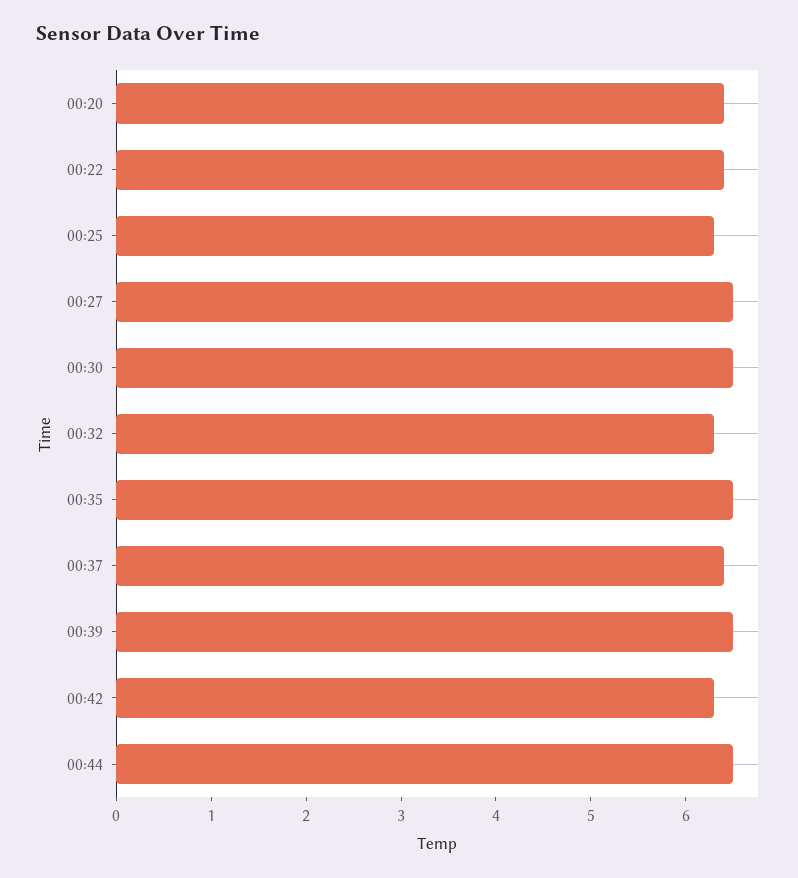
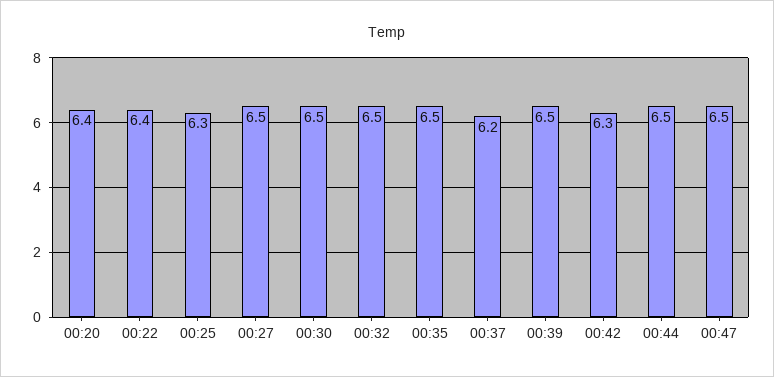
00:32: 6.3 -> 6.5
00:37: 6.4 -> 6.2
00:47: none -> 6.5

